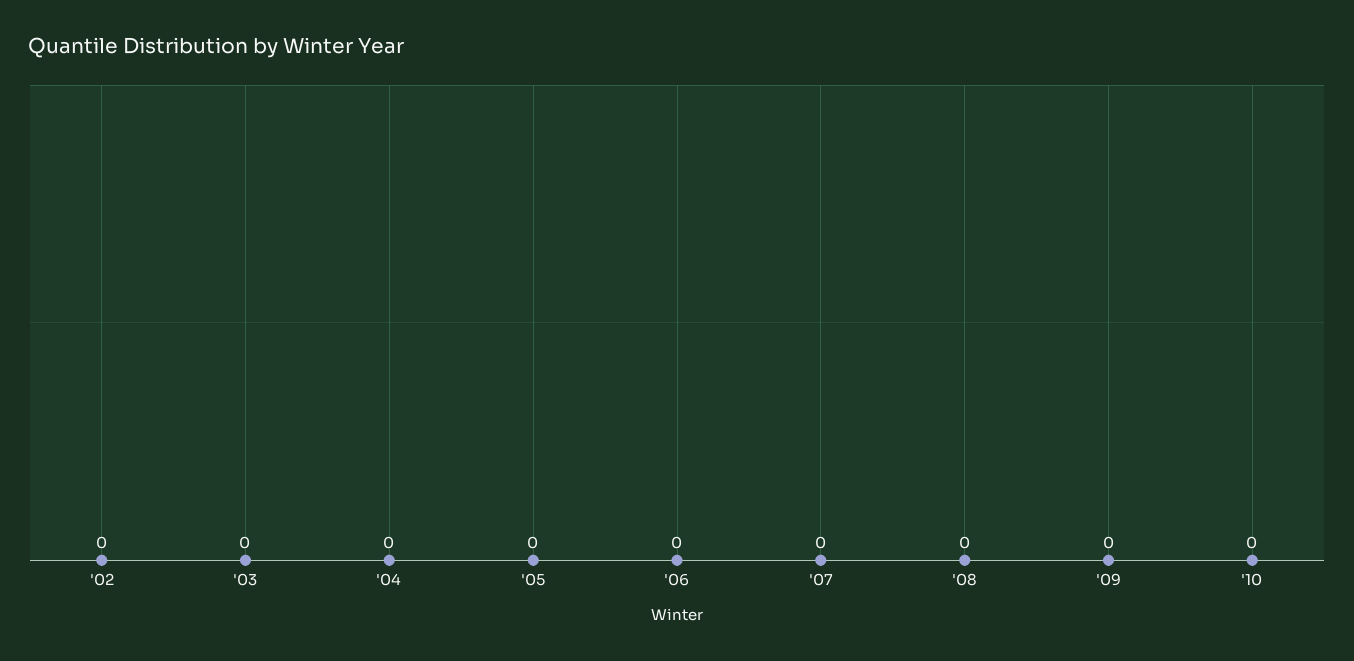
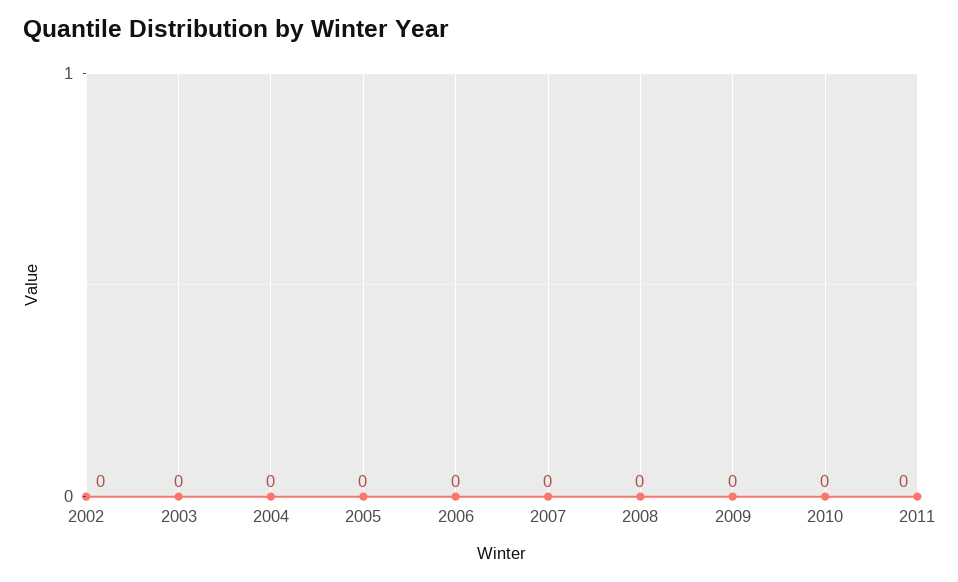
2011: none -> 0

